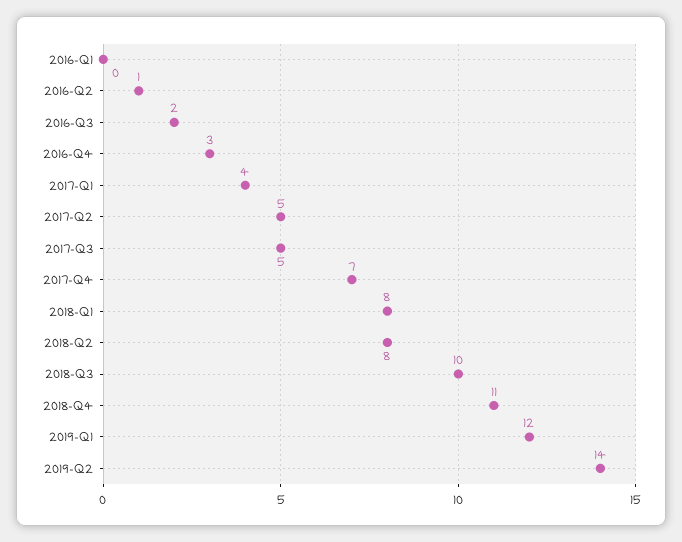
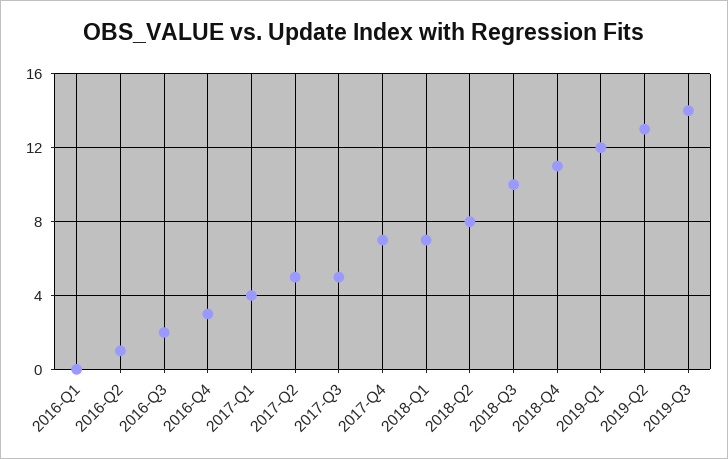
2018-Q1: 8 -> 7
2019-Q2: 14 -> 13
2019-Q3: none -> 14

